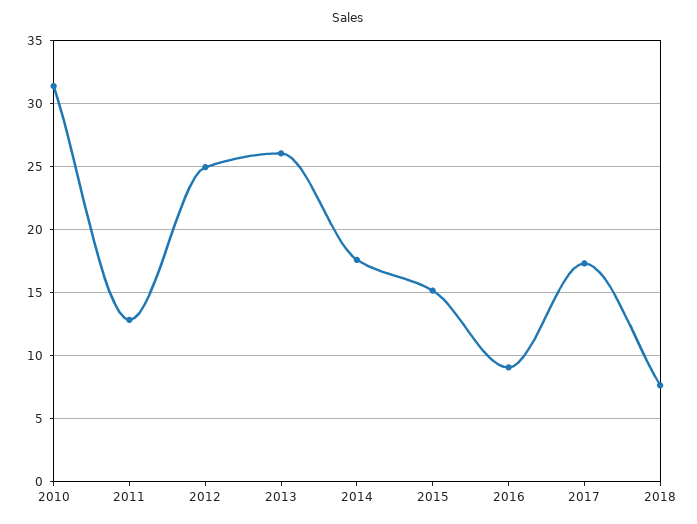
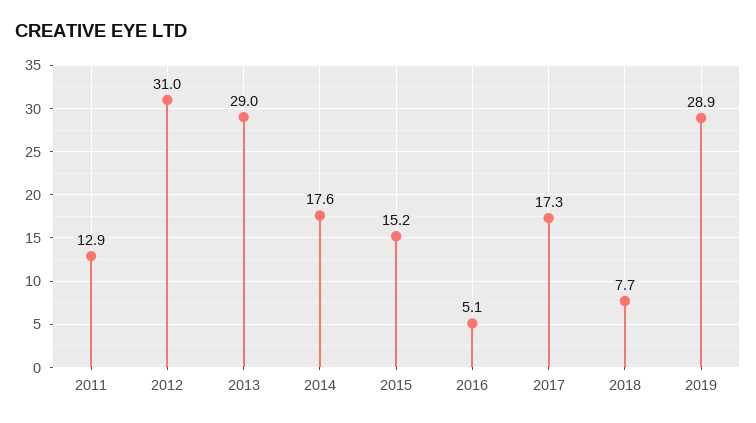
2010: 31.5 -> none
2012: 25 -> 31
2013: 26 -> 29
2016: 9 -> 5.1
2019: none -> 28.9

